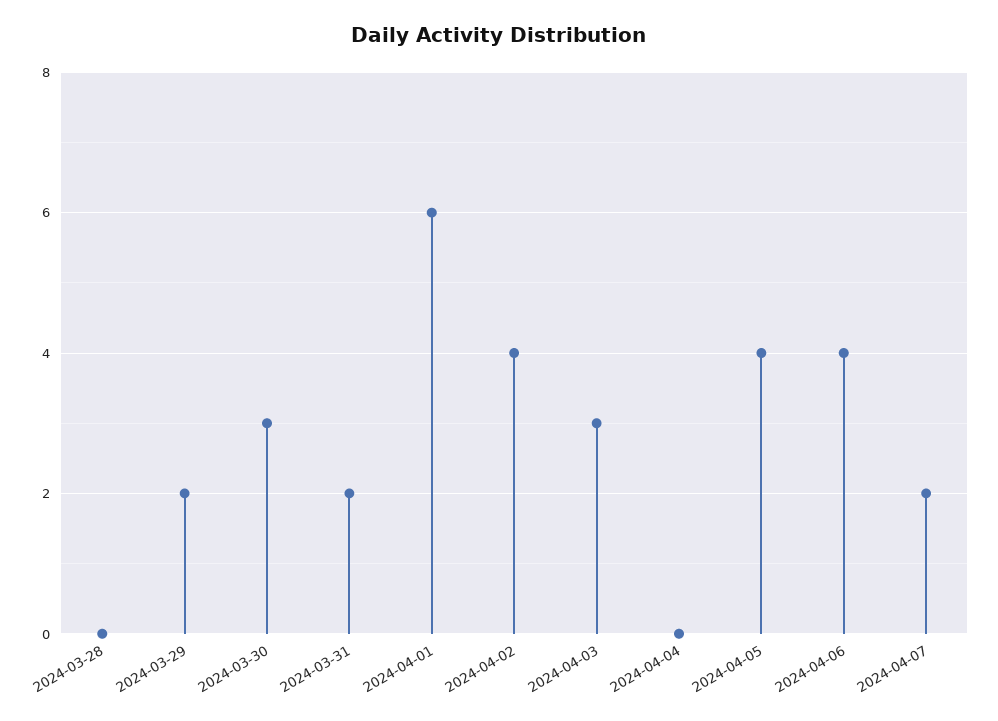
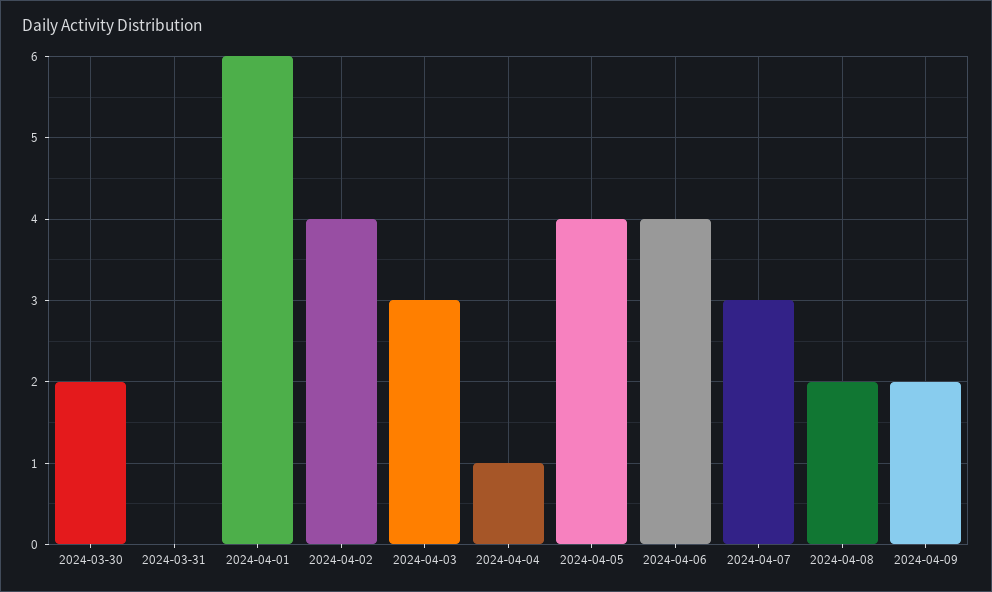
2024-03-28: 0 -> none
2024-03-29: 2 -> none
2024-03-30: 3 -> 2
2024-03-31: 2 -> 0
2024-04-04: 0 -> 1
2024-04-07: 2 -> 3
2024-04-08: none -> 2
2024-04-09: none -> 2

